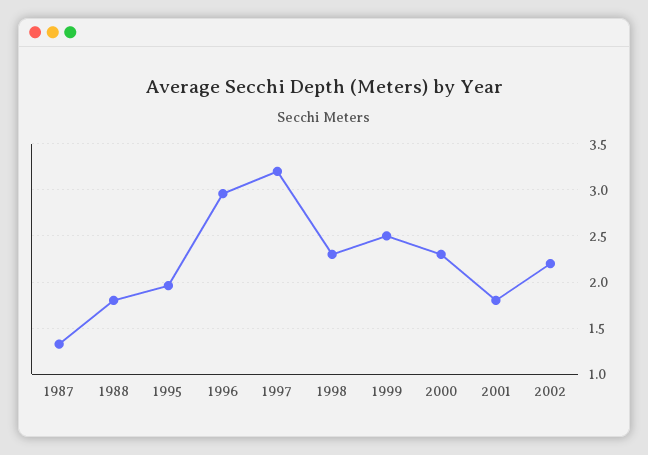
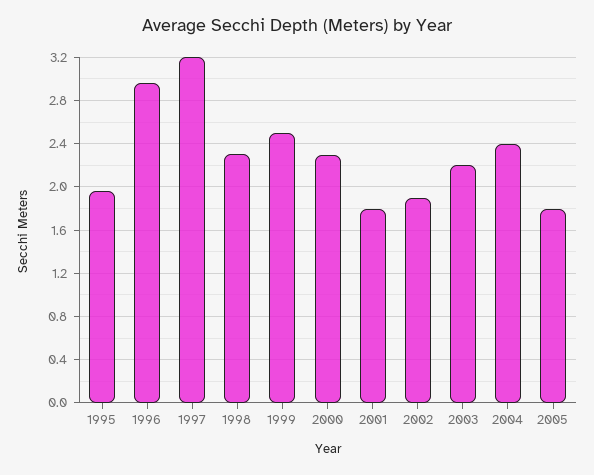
1987: 1.3 -> none
1988: 1.8 -> none
2002: 2.2 -> 1.9
2003: none -> 2.2
2004: none -> 2.4
2005: none -> 1.8

